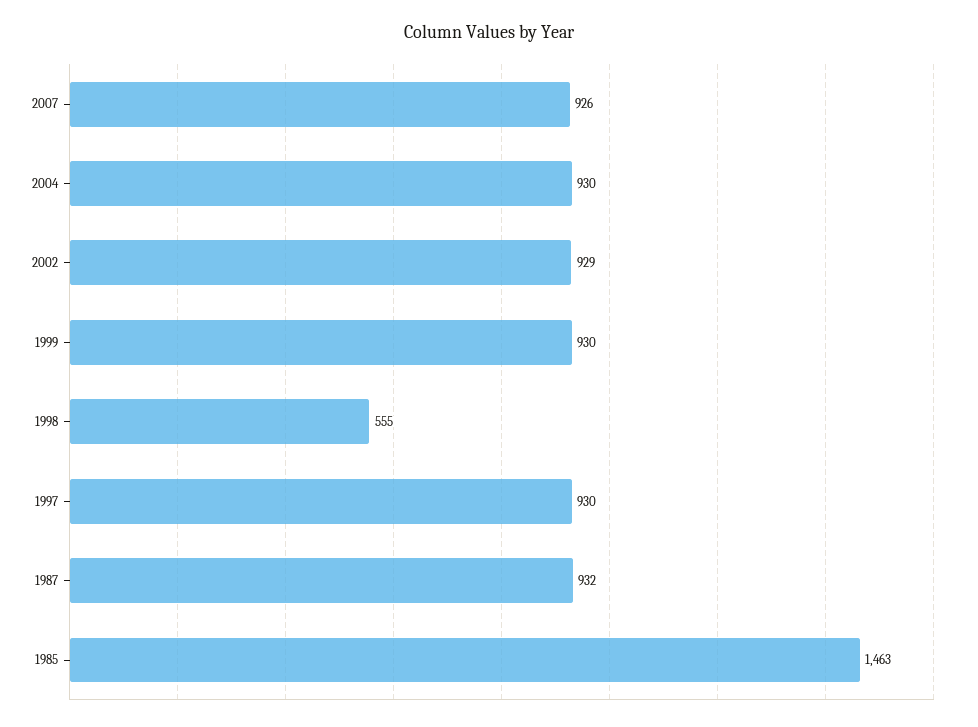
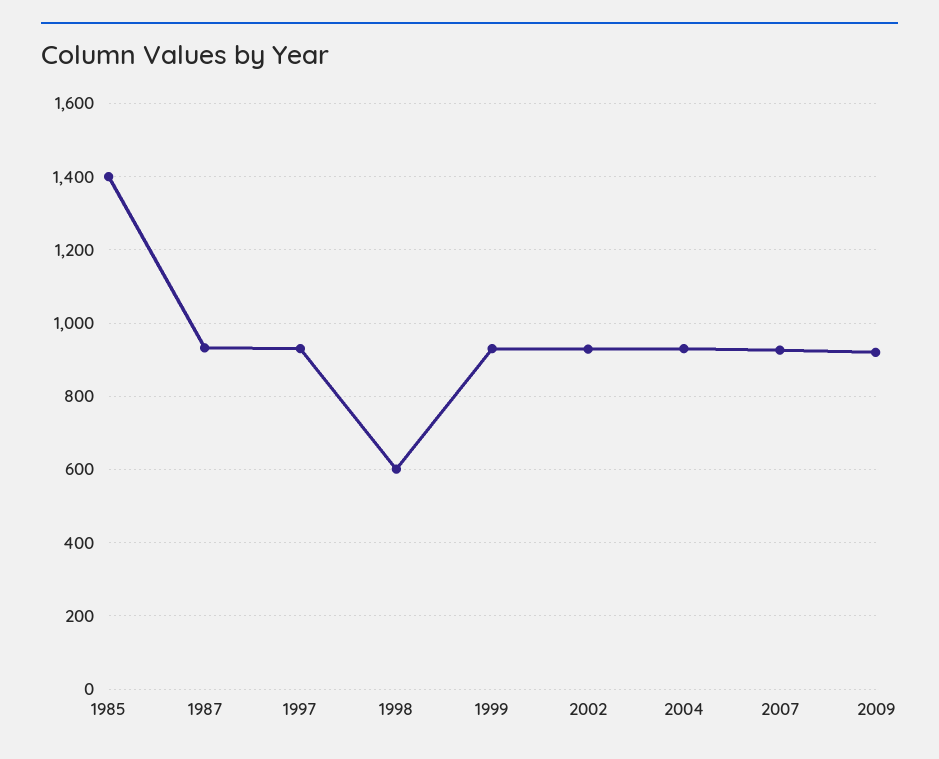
1998: 555 -> 600
1985: 1463 -> 1400
2009: none -> 920

